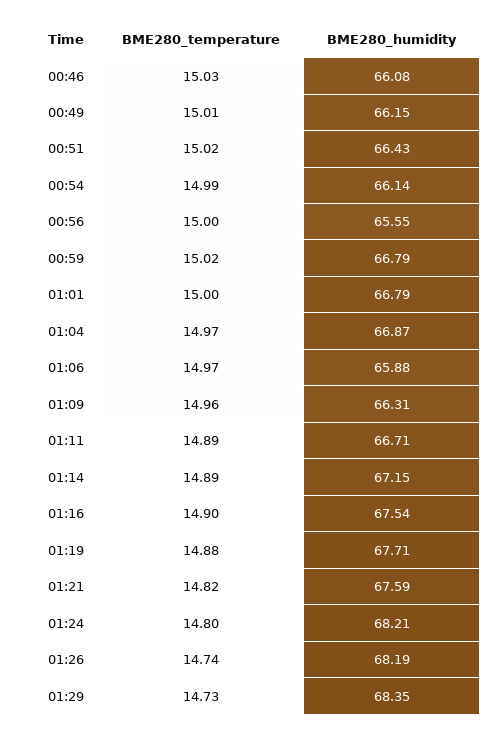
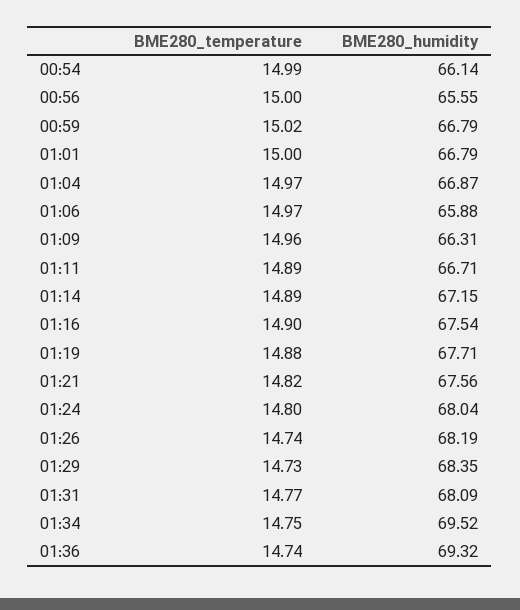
BME280_temperature, 00:46: 15.03 -> none
BME280_humidity, 00:46: 66.08 -> none
BME280_temperature, 00:49: 15.01 -> none
BME280_humidity, 00:49: 66.15 -> none
BME280_temperature, 00:51: 15.02 -> none
BME280_humidity, 00:51: 66.43 -> none
BME280_humidity, 01:21: 67.59 -> 67.56
BME280_humidity, 01:24: 68.21 -> 68.04
BME280_temperature, 01:31: none -> 14.77
BME280_humidity, 01:31: none -> 68.09
BME280_temperature, 01:34: none -> 14.75
BME280_humidity, 01:34: none -> 69.52
BME280_temperature, 01:36: none -> 14.74
BME280_humidity, 01:36: none -> 69.32

